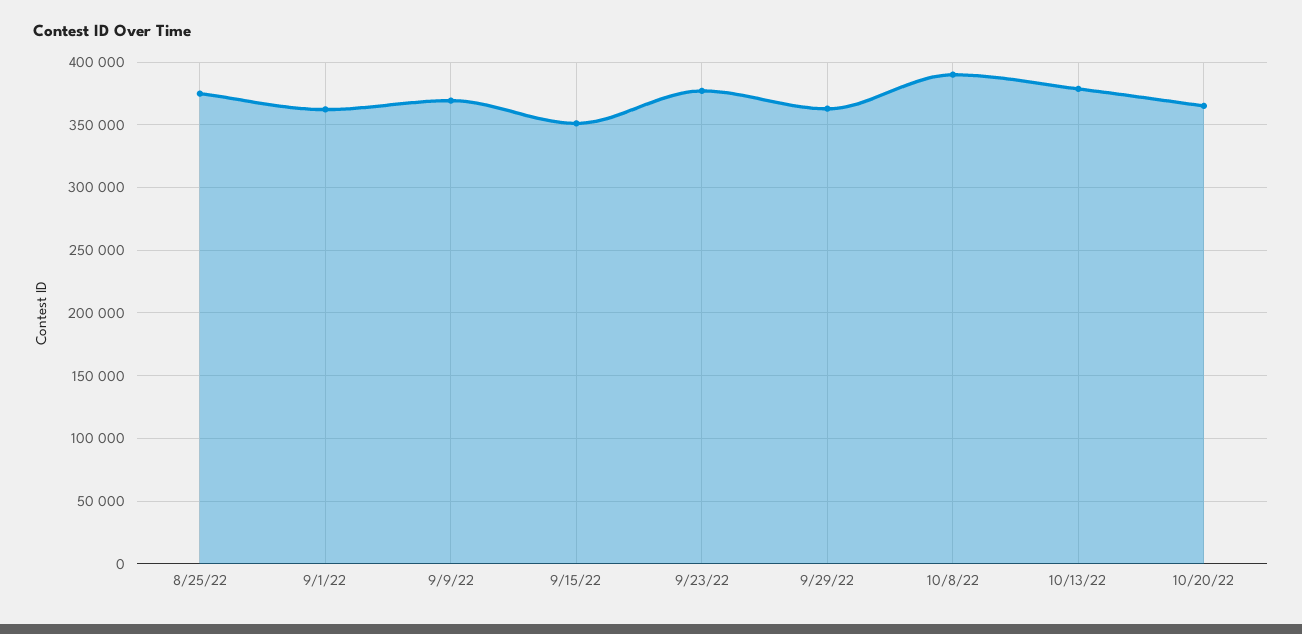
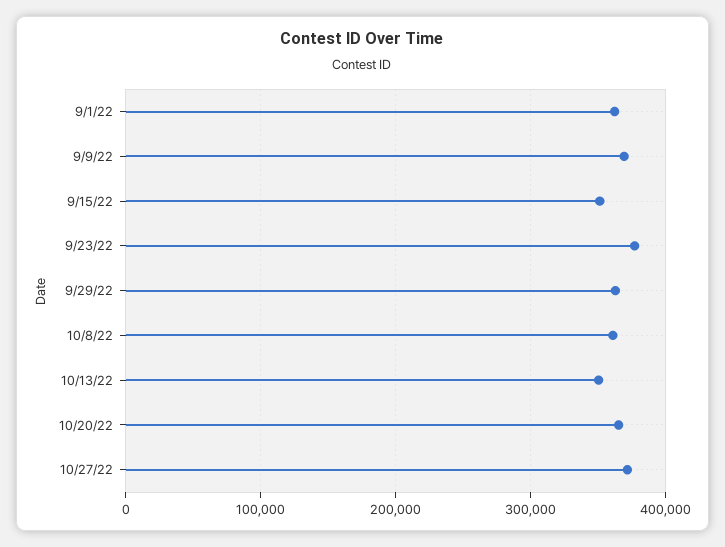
8/25/22: 375000 -> none
10/8/22: 390000 -> 360000
10/13/22: 380000 -> 350000
10/27/22: none -> 370000

